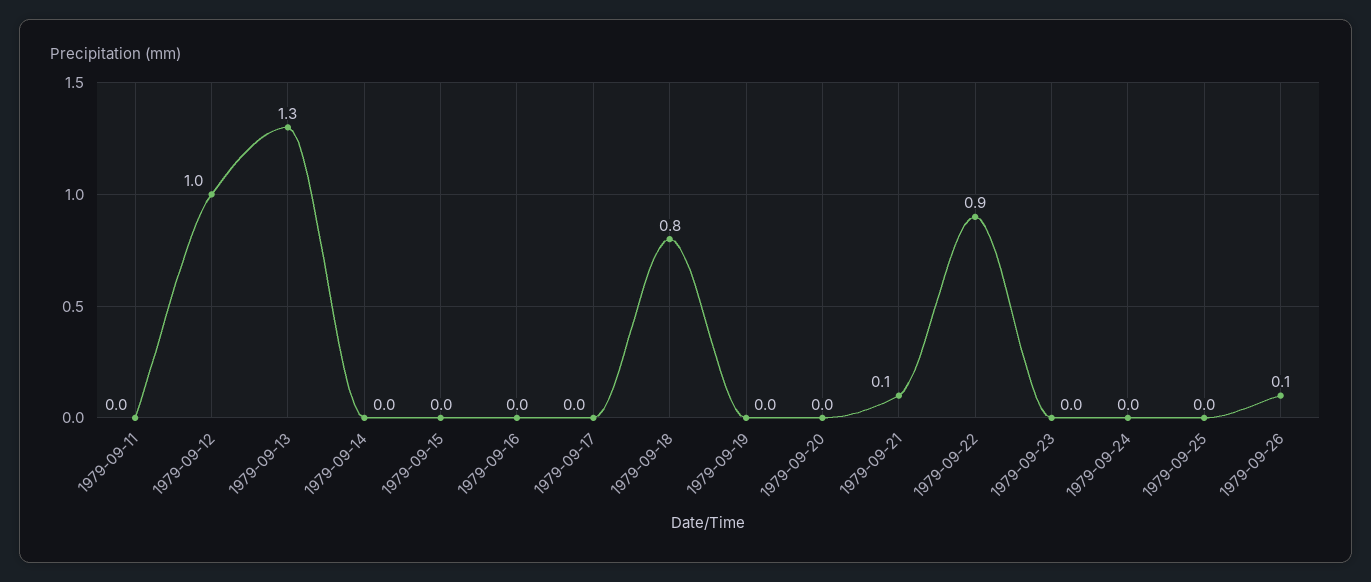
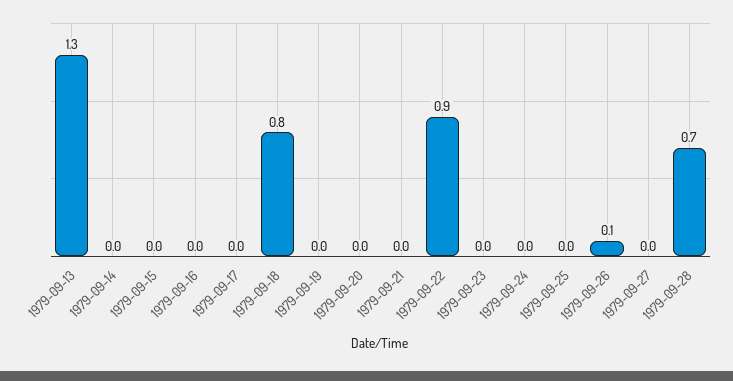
1979-09-11: 0 -> none
1979-09-12: 1 -> none
1979-09-21: 0.1 -> 0
1979-09-27: none -> 0
1979-09-28: none -> 0.7

